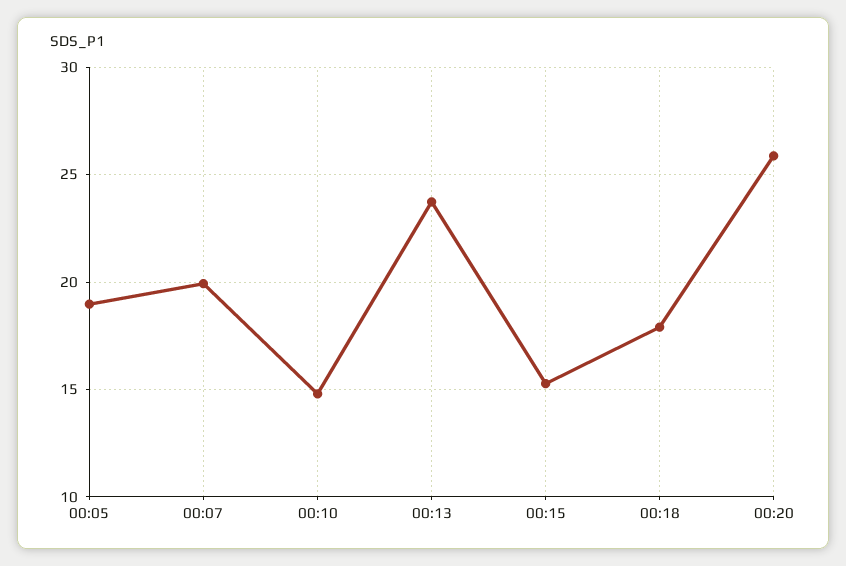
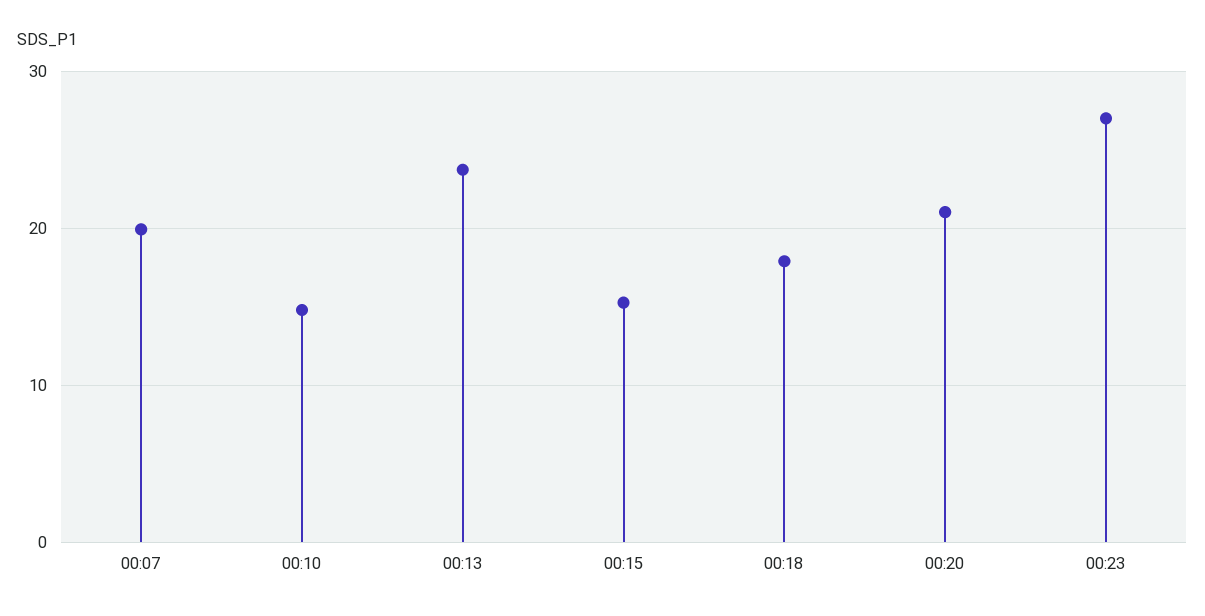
00:05: 19 -> none
00:20: 26 -> 21
00:23: none -> 27

